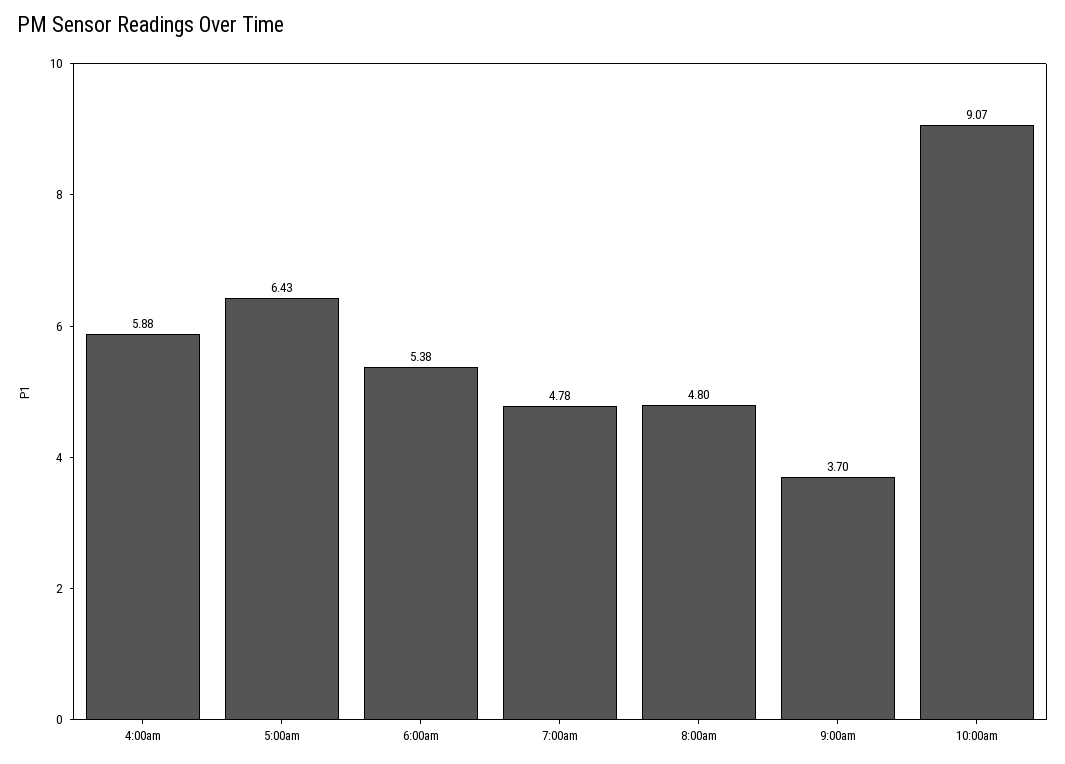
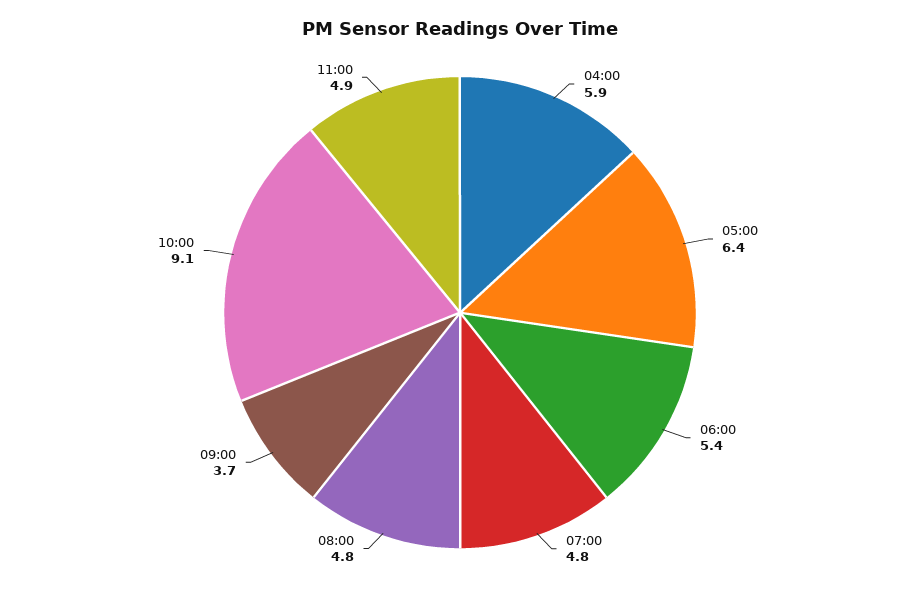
11:00: none -> 4.9

